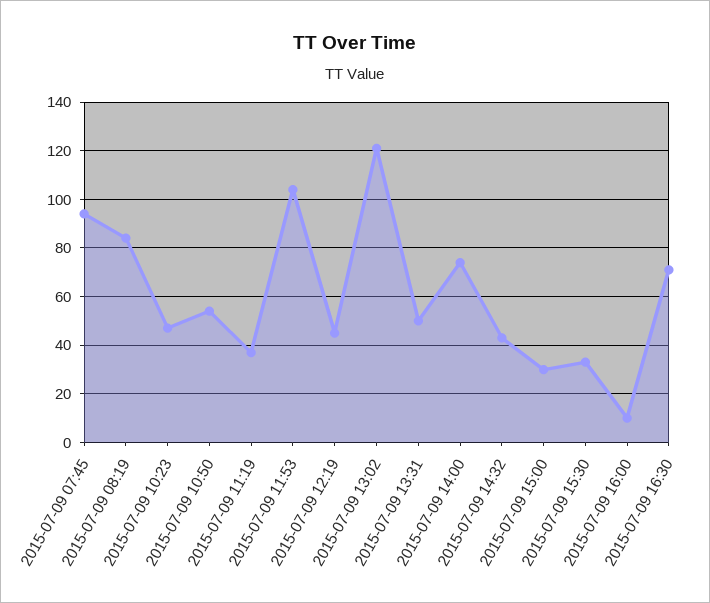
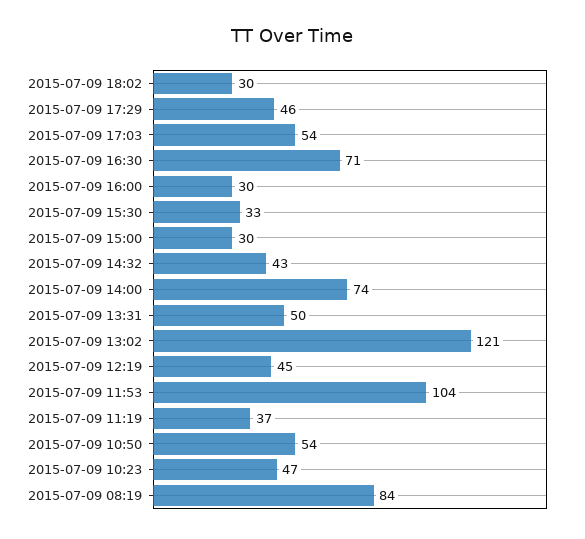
2015-07-09 07:45: 95 -> none
2015-07-09 16:00: 10 -> 30
2015-07-09 18:02: none -> 30
2015-07-09 17:29: none -> 46
2015-07-09 17:03: none -> 54

